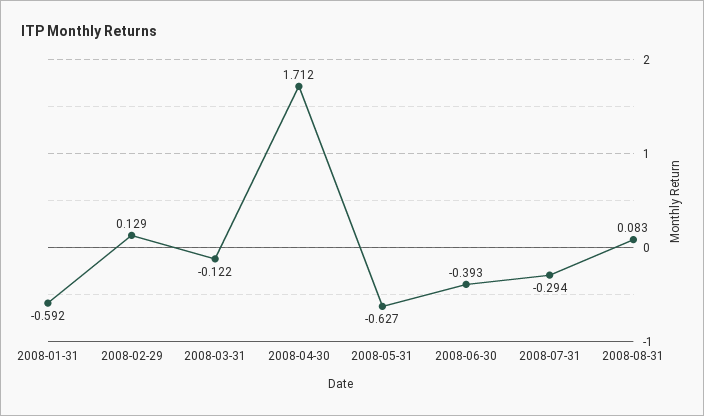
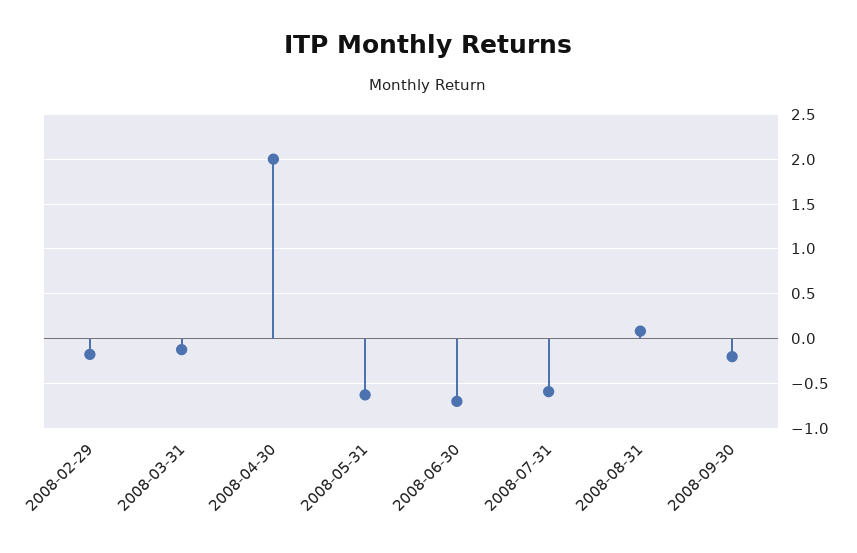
2008-01-31: -0.592 -> none
2008-02-29: 0.129 -> -0.2
2008-04-30: 1.712 -> 2
2008-06-30: -0.393 -> -0.7
2008-07-31: -0.294 -> -0.6
2008-09-30: none -> -0.2

